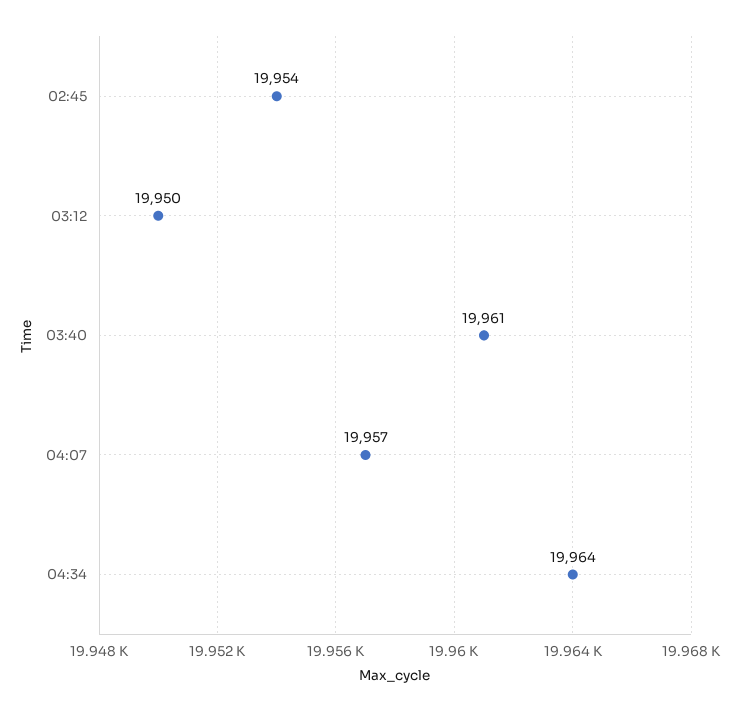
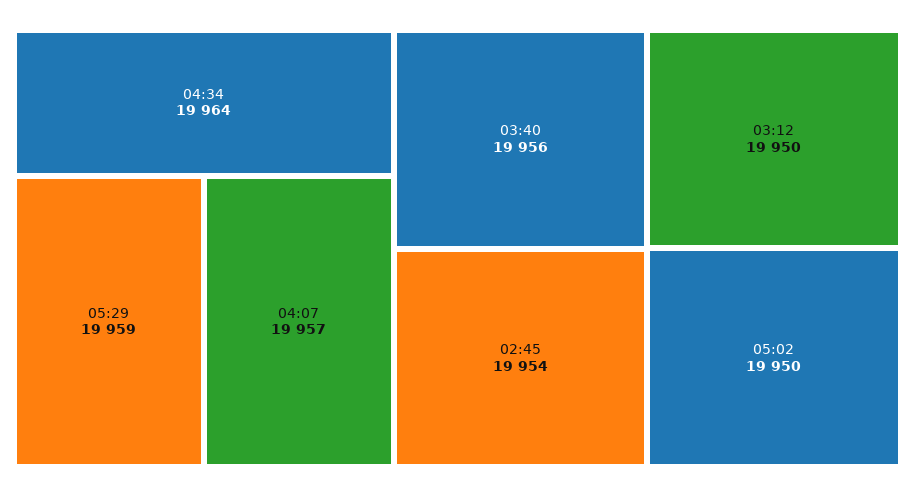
03:40: 19961 -> 19956
05:29: none -> 19959
05:02: none -> 19950

